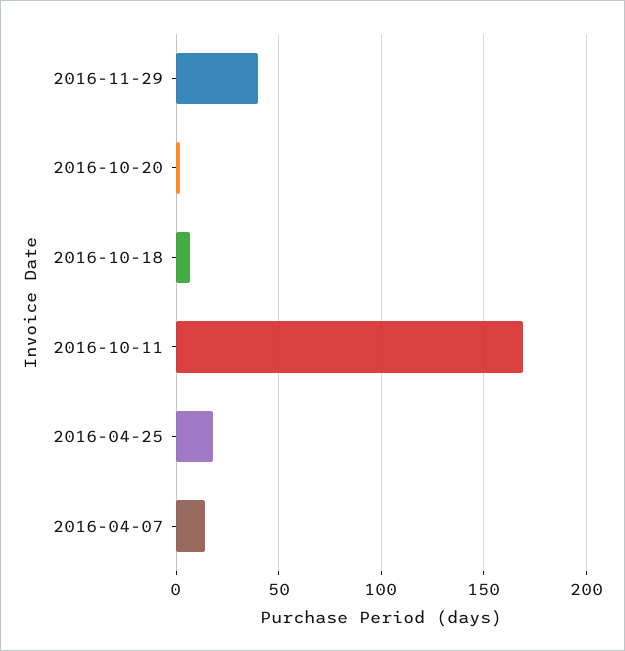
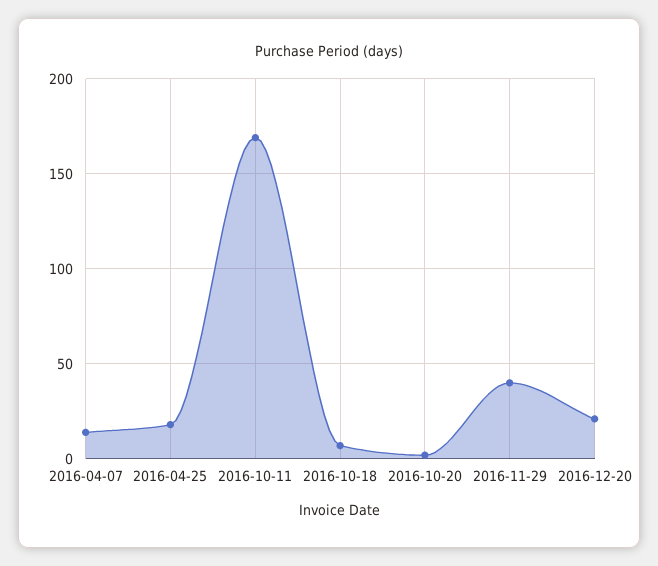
2016-12-20: none -> 20

